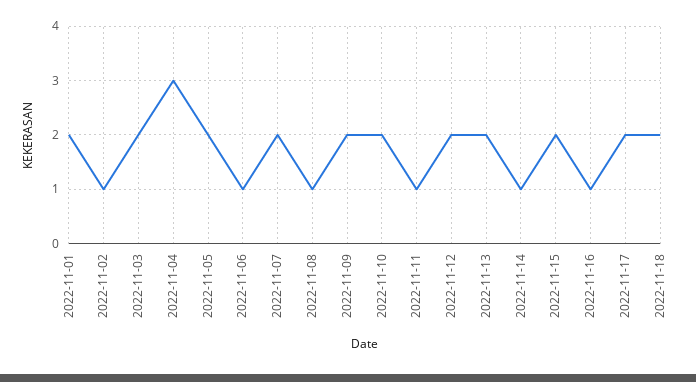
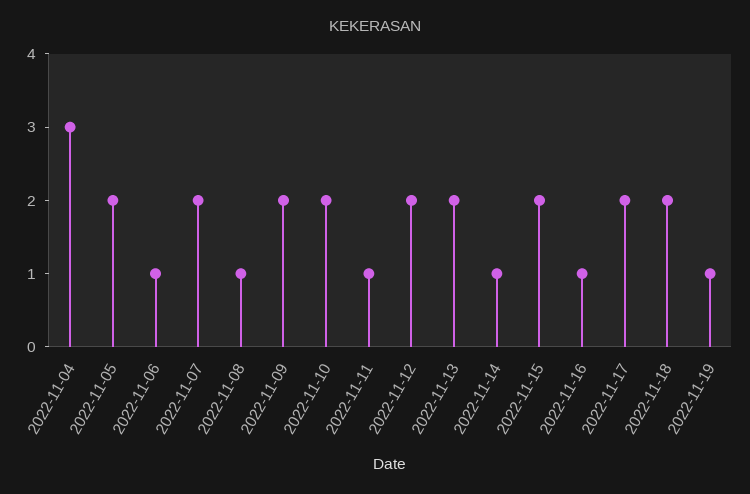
2022-11-01: 2 -> none
2022-11-02: 1 -> none
2022-11-03: 2 -> none
2022-11-19: none -> 1

